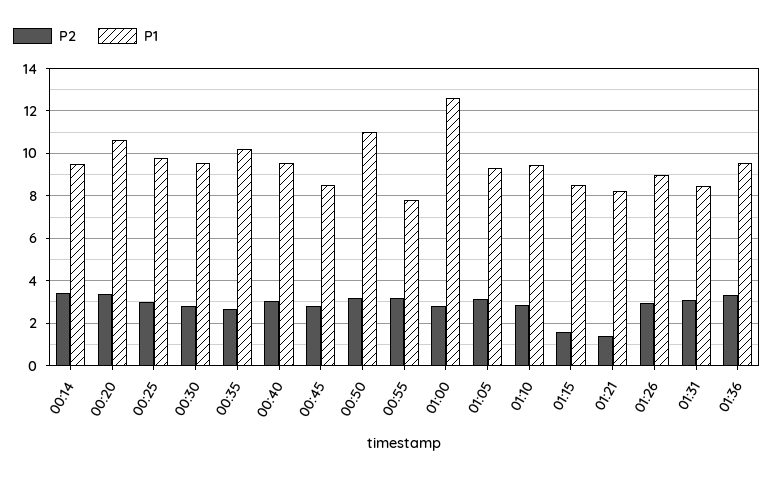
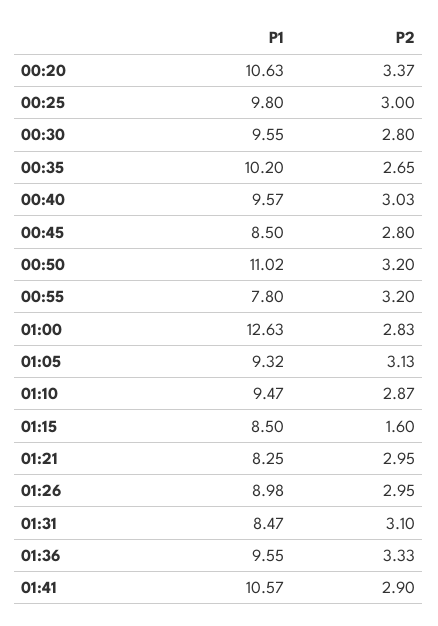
P2, 00:14: 3.5 -> none
P1, 00:14: 9.5 -> none
P2, 01:21: 1.5 -> 2.95
P1, 01:41: none -> 10.57
P2, 01:41: none -> 2.9

